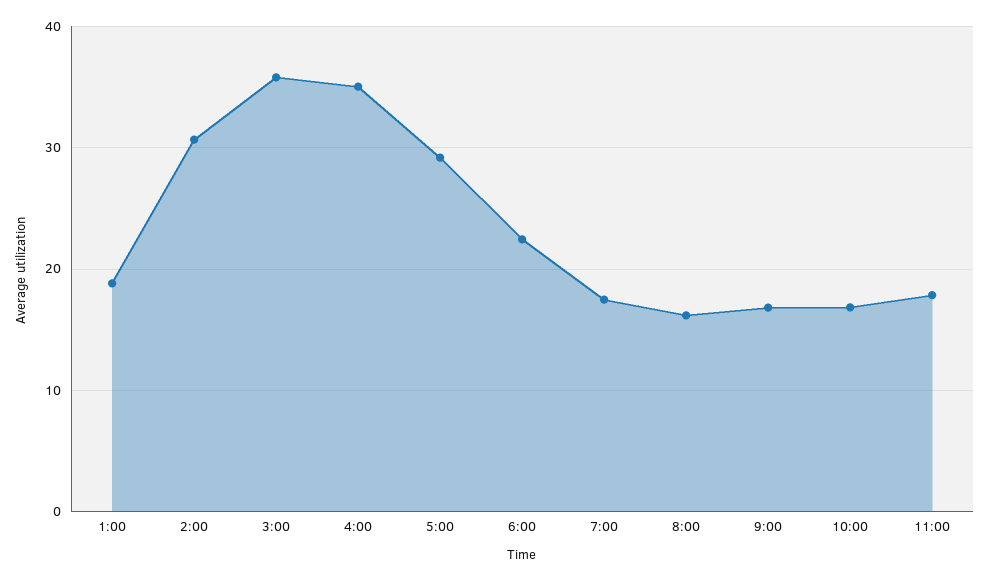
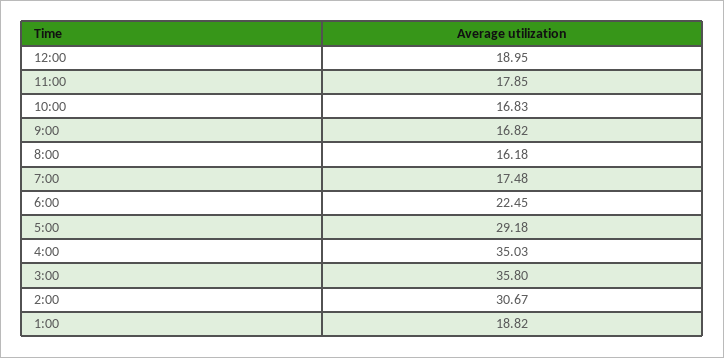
12:00: none -> 18.95

